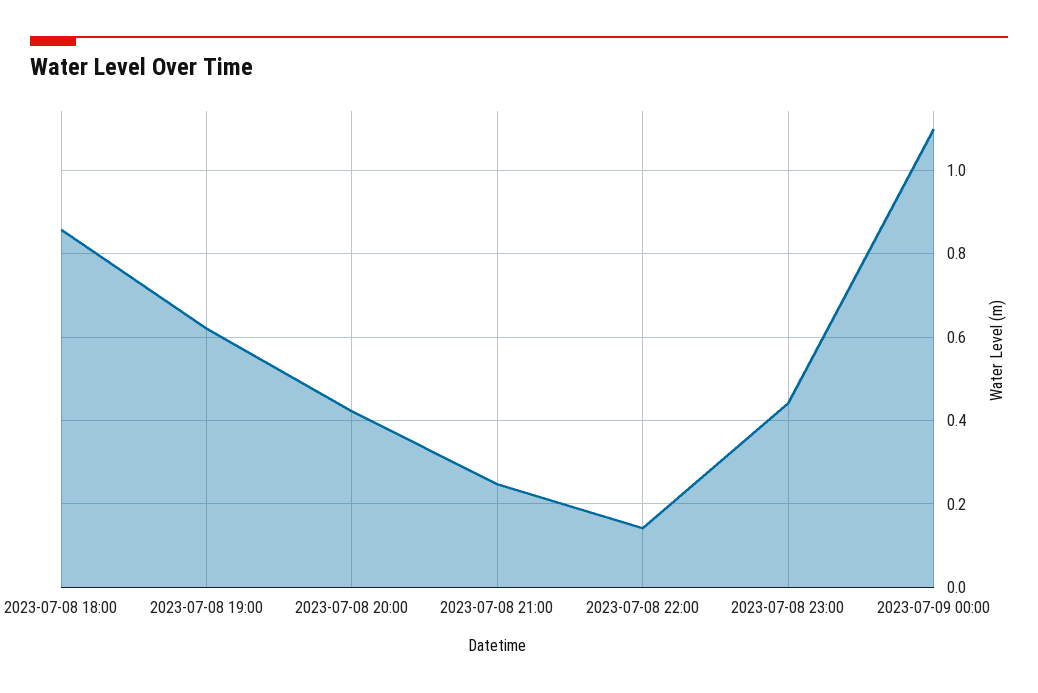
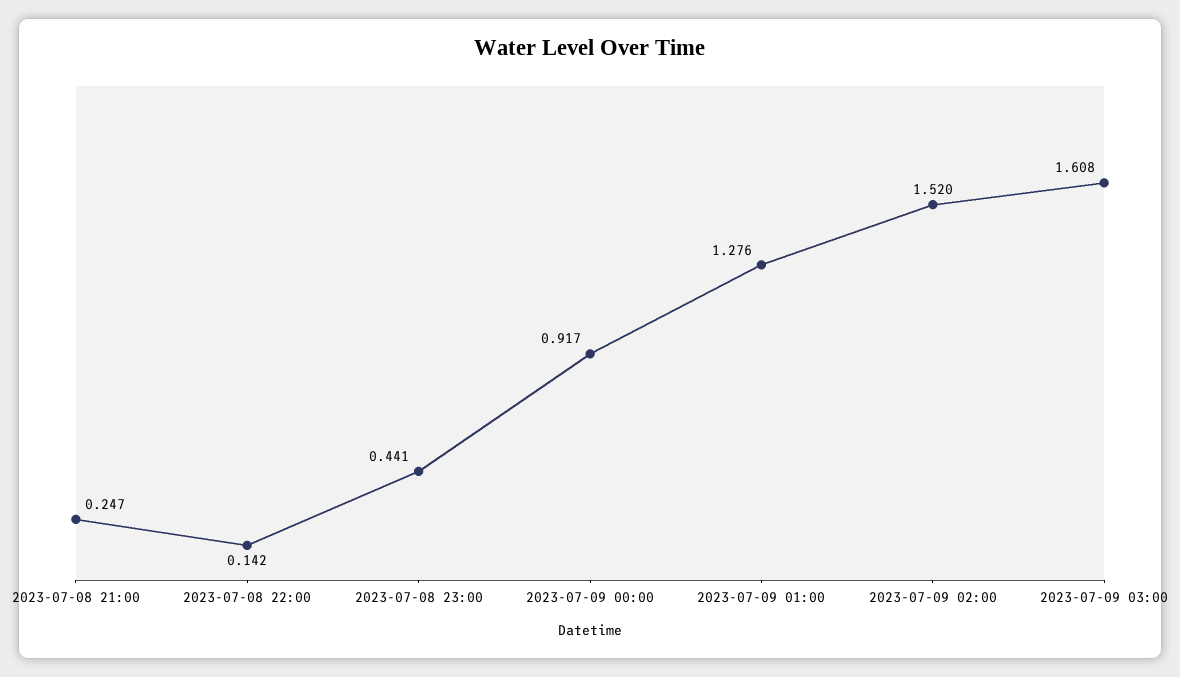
2023-07-08 18:00: 0.86 -> none
2023-07-08 19:00: 0.62 -> none
2023-07-08 20:00: 0.42 -> none
2023-07-09 00:00: 1.1 -> 0.917
2023-07-09 01:00: none -> 1.276
2023-07-09 02:00: none -> 1.52
2023-07-09 03:00: none -> 1.608

